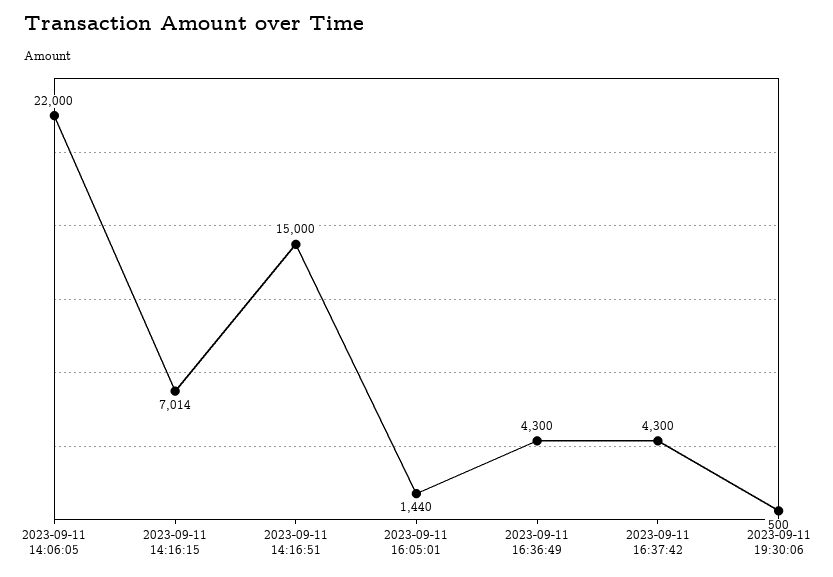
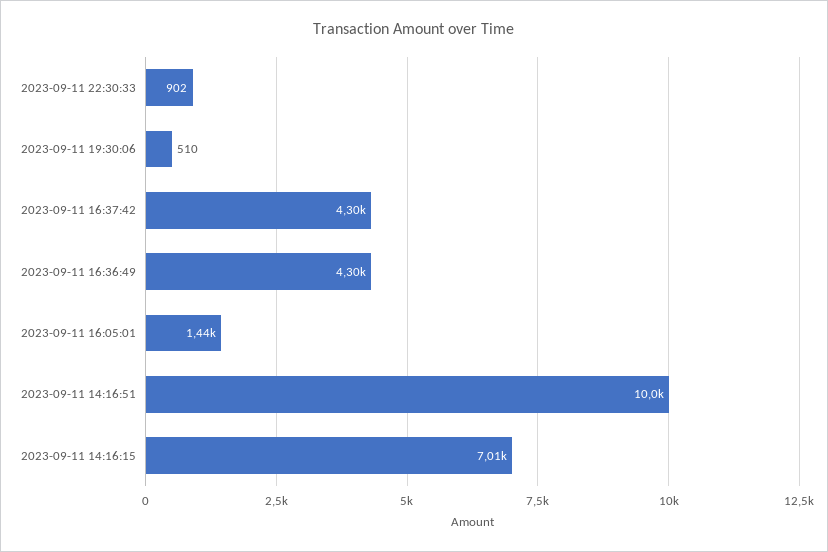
2023-09-11 14:06:05: 22000 -> none
2023-09-11 14:16:51: 15000 -> 10000
2023-09-11 19:30:06: 500 -> 510
2023-09-11 22:30:33: none -> 902

